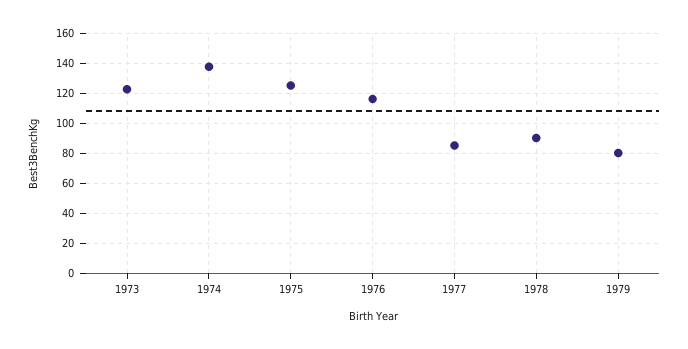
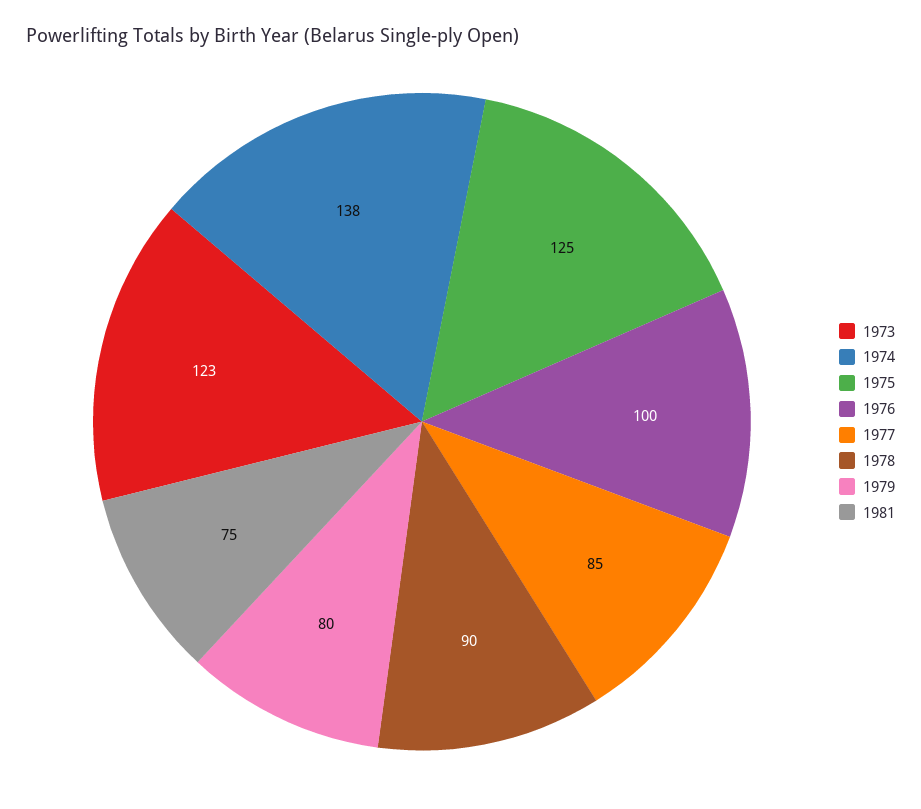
1976: 115 -> 100
1981: none -> 75

